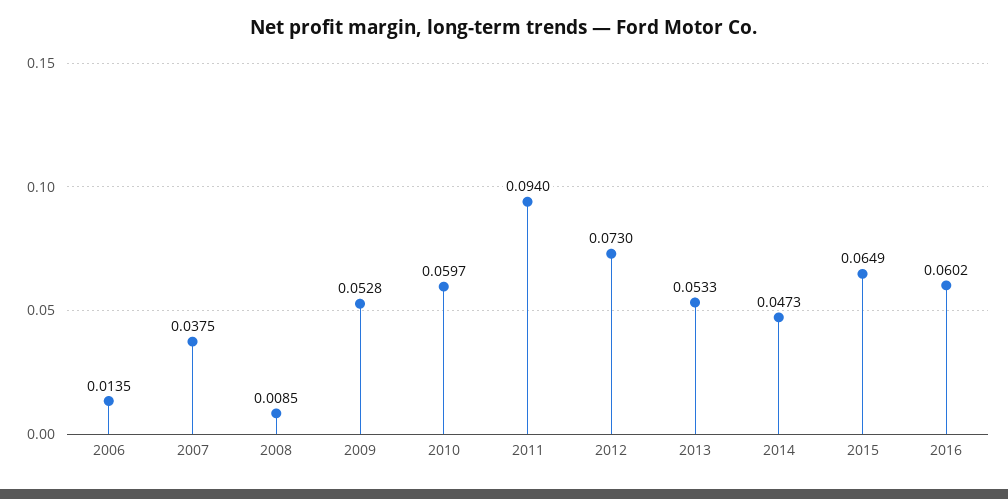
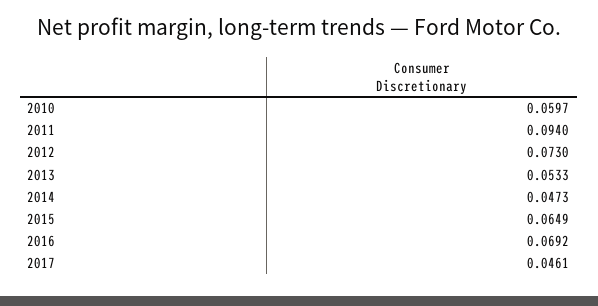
2006: 0.0135 -> none
2007: 0.0375 -> none
2008: 0.0085 -> none
2009: 0.0528 -> none
2016: 0.0602 -> 0.0692
2017: none -> 0.0461

